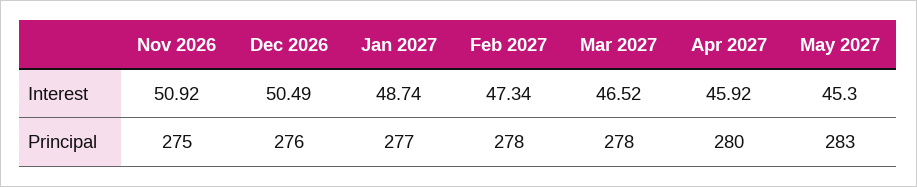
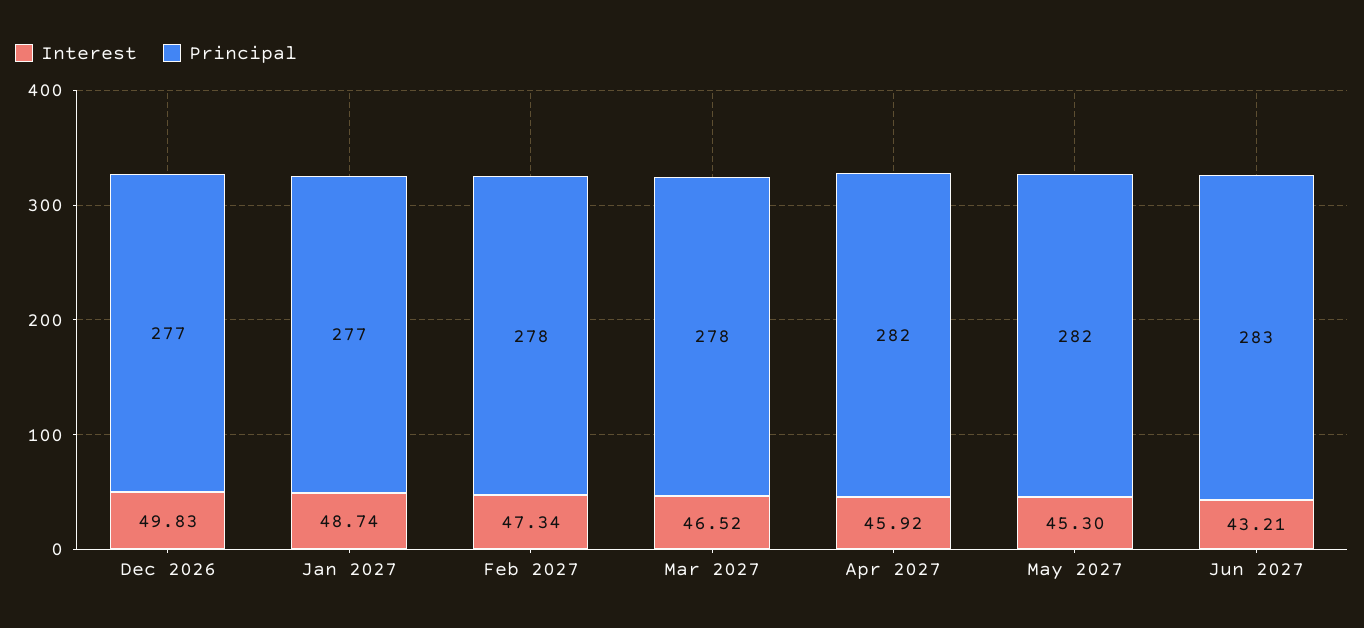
Interest, Nov 2026: 50.92 -> none
Interest, Dec 2026: 50.49 -> 49.83
Principal, Nov 2026: 275 -> none
Principal, Dec 2026: 276 -> 277
Principal, Apr 2027: 280 -> 282
Principal, May 2027: 283 -> 282
Interest, Jun 2027: none -> 43.21
Principal, Jun 2027: none -> 283

